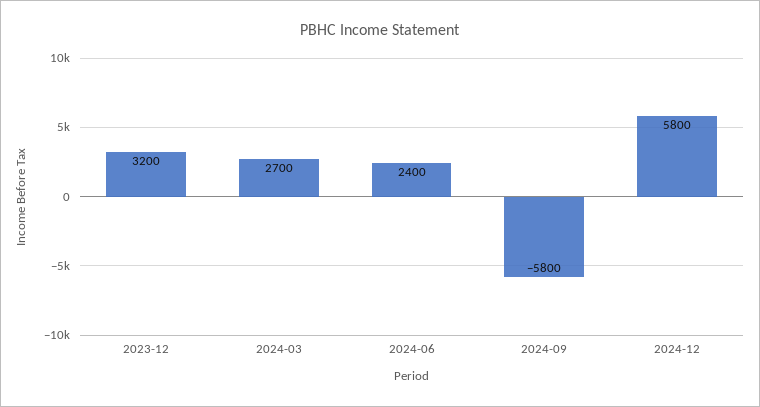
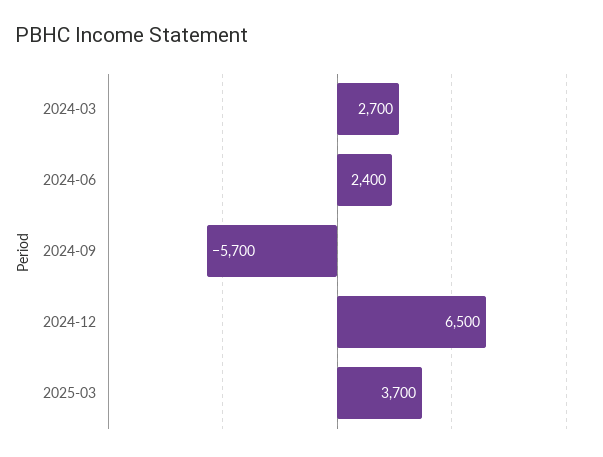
2023-12: 3200 -> none
2024-09: -5800 -> -5700
2024-12: 5800 -> 6500
2025-03: none -> 3700

